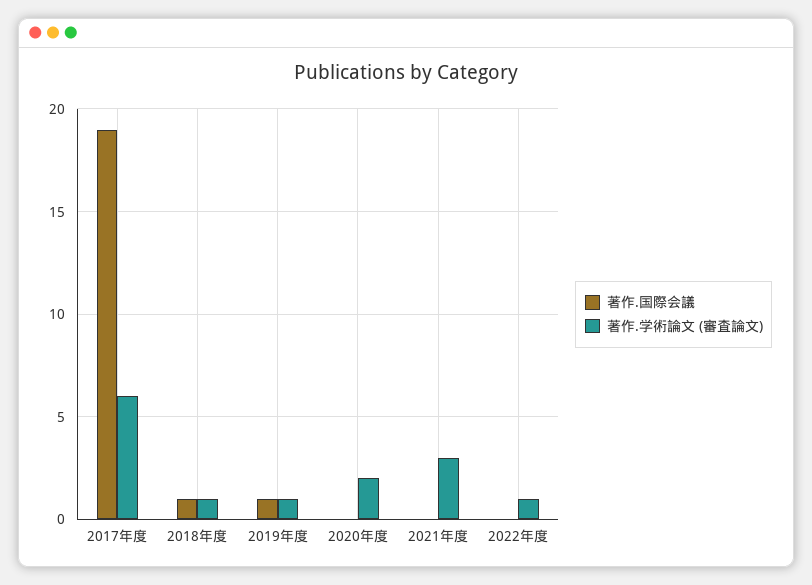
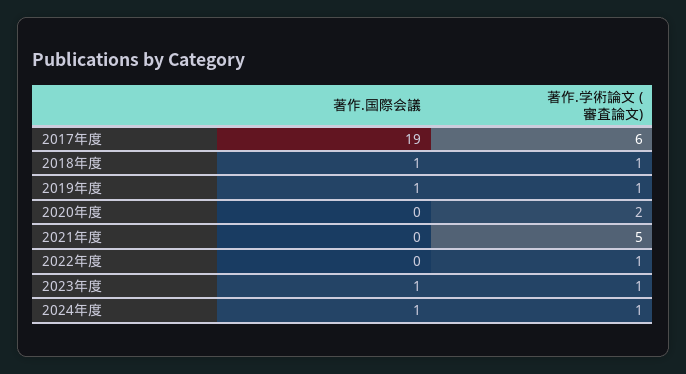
著作.学術論文 (審査論文), 2021年度: 3 -> 5
著作.国際会議, 2023年度: none -> 1
著作.学術論文 (審査論文), 2023年度: none -> 1
著作.国際会議, 2024年度: none -> 1
著作.学術論文 (審査論文), 2024年度: none -> 1

